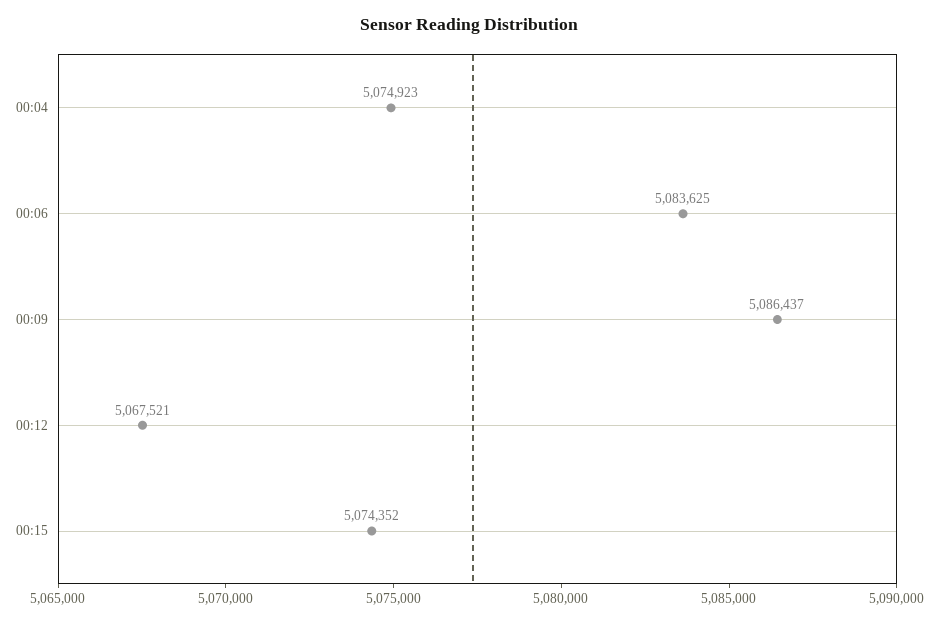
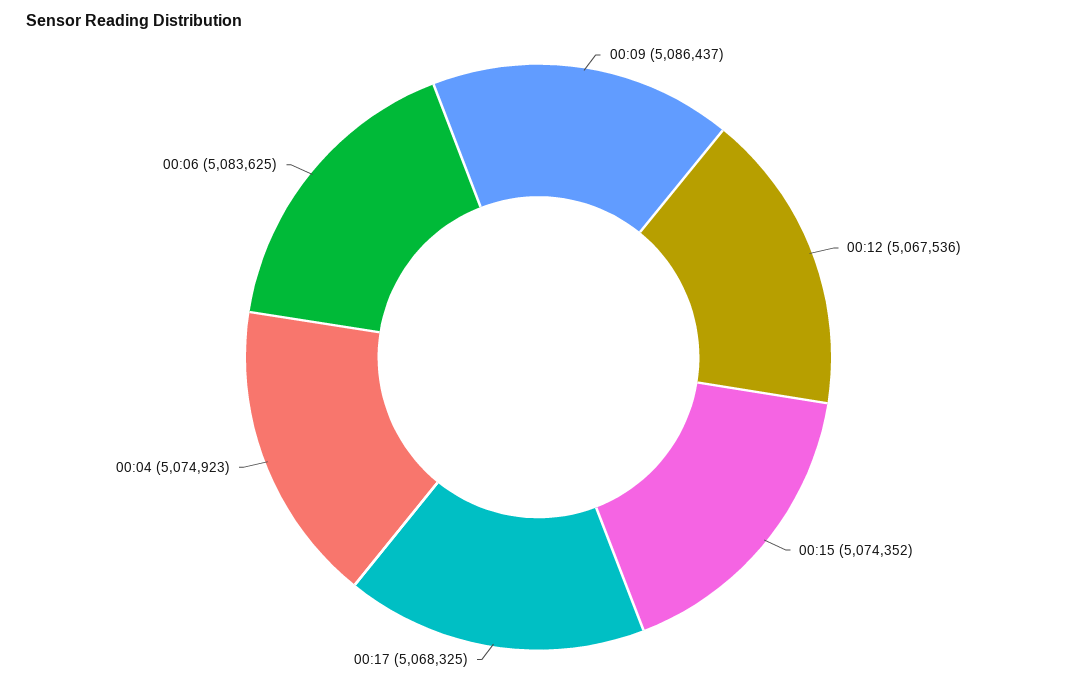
00:12: 5067521 -> 5067536
00:17: none -> 5068325

